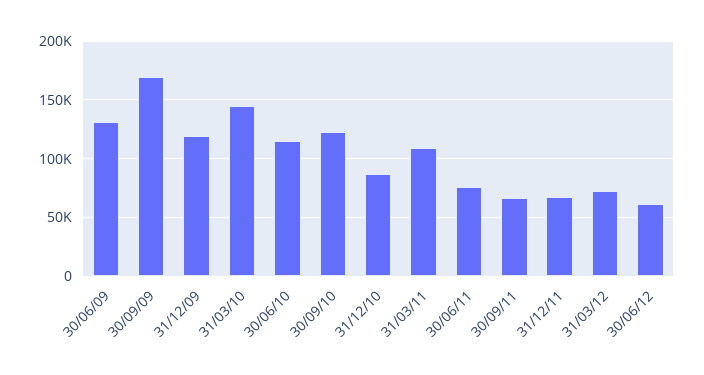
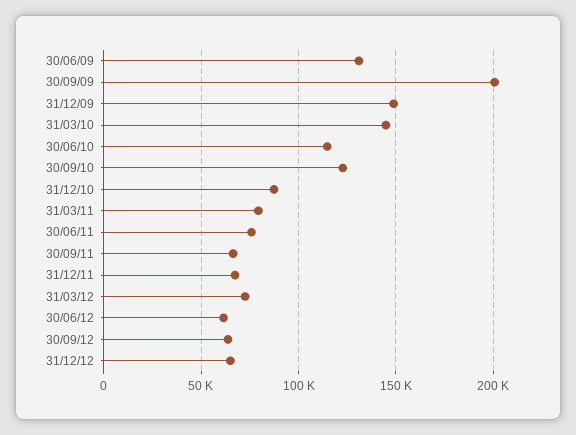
30/09/09: 170000 -> 200000
31/12/09: 120000 -> 150000
31/03/11: 110000 -> 80000
30/09/12: none -> 65000
31/12/12: none -> 65000

